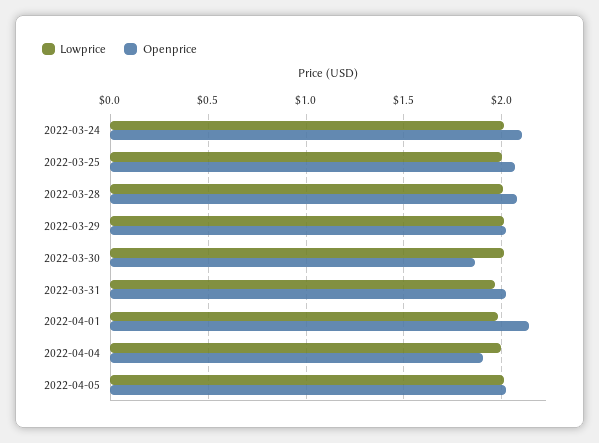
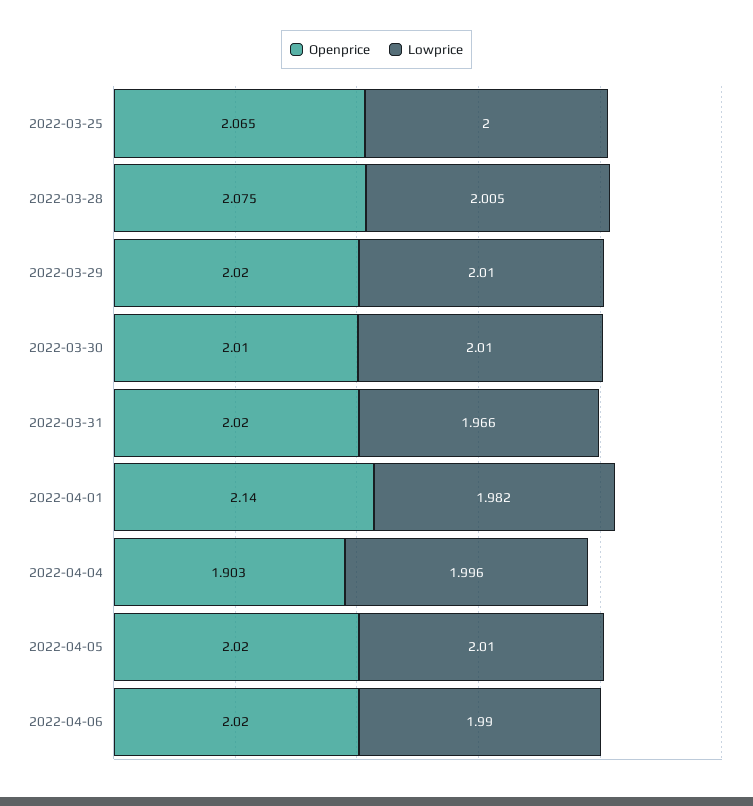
Lowprice, 2022-03-24: 2 -> none
Openprice, 2022-03-24: 2.1 -> none
Openprice, 2022-03-30: 1.85 -> 2.01
Openprice, 2022-04-06: none -> 2.02
Lowprice, 2022-04-06: none -> 1.99

